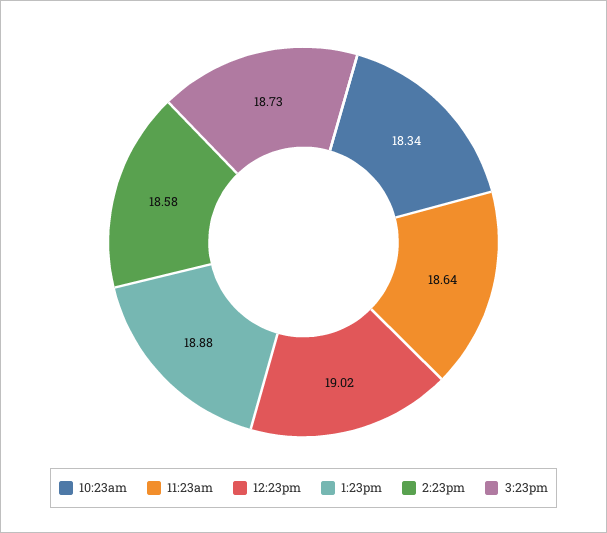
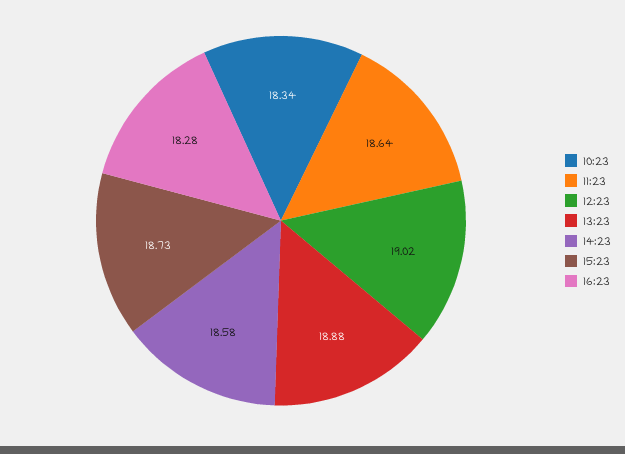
16:23: none -> 18.28

